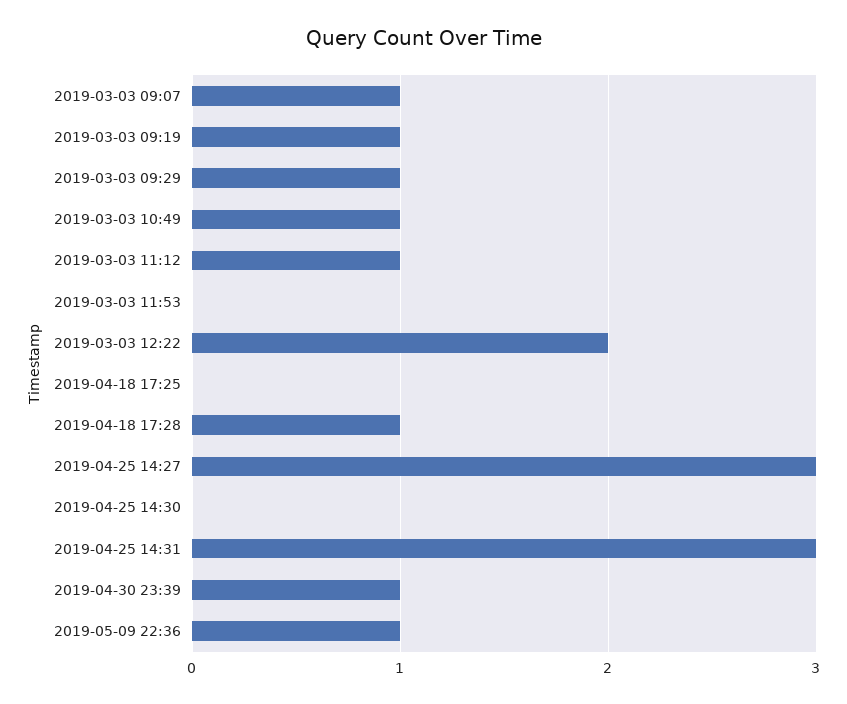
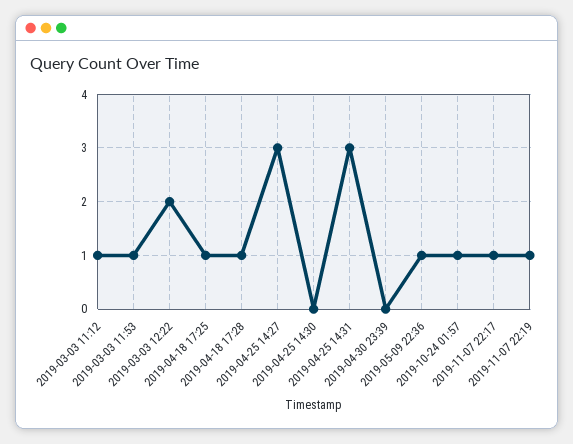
2019-03-03 09:07: 1 -> none
2019-03-03 09:19: 1 -> none
2019-03-03 09:29: 1 -> none
2019-03-03 10:49: 1 -> none
2019-03-03 11:53: 0 -> 1
2019-04-18 17:25: 0 -> 1
2019-04-30 23:39: 1 -> 0
2019-10-24 01:57: none -> 1
2019-11-07 22:17: none -> 1
2019-11-07 22:19: none -> 1

